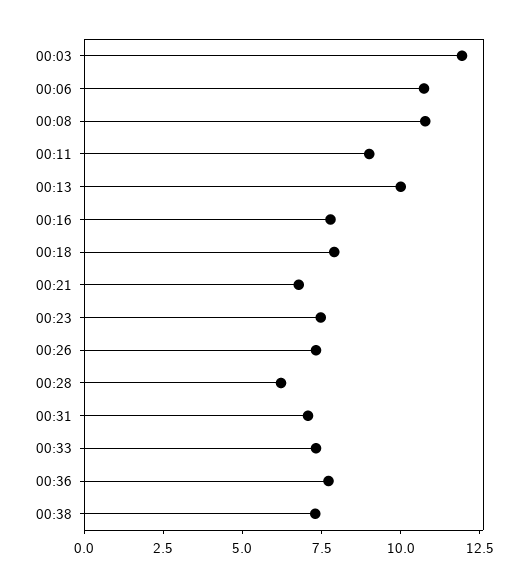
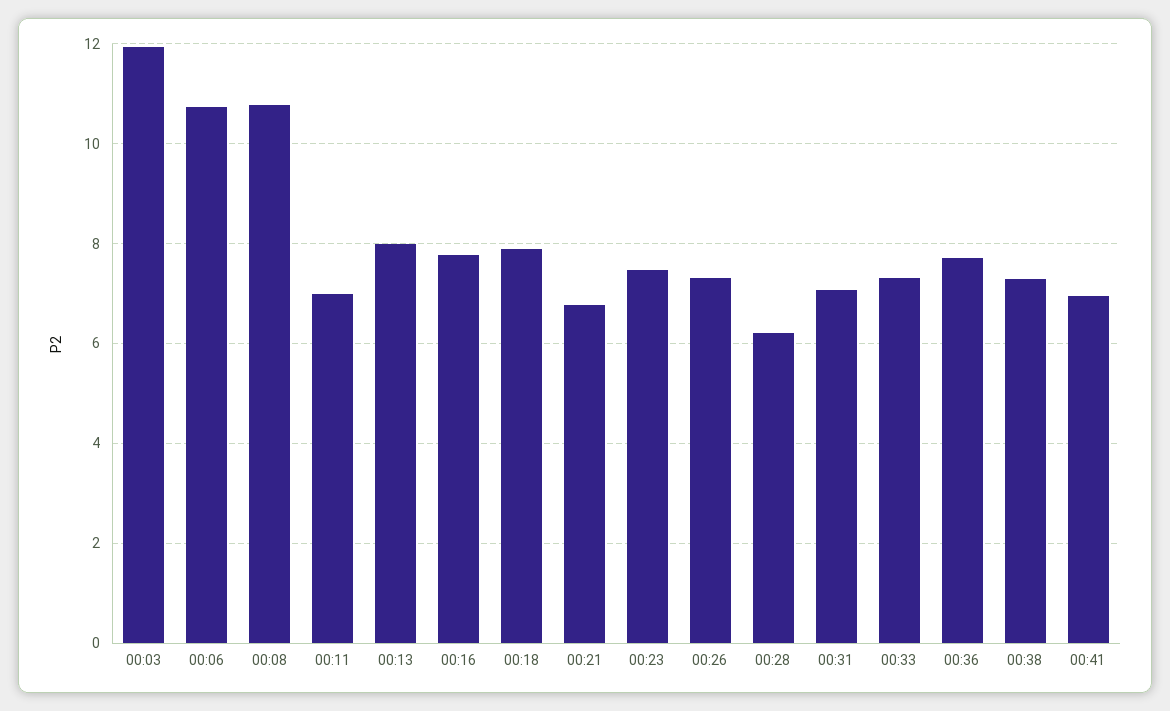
00:11: 9 -> 7
00:13: 10 -> 8
00:41: none -> 7

